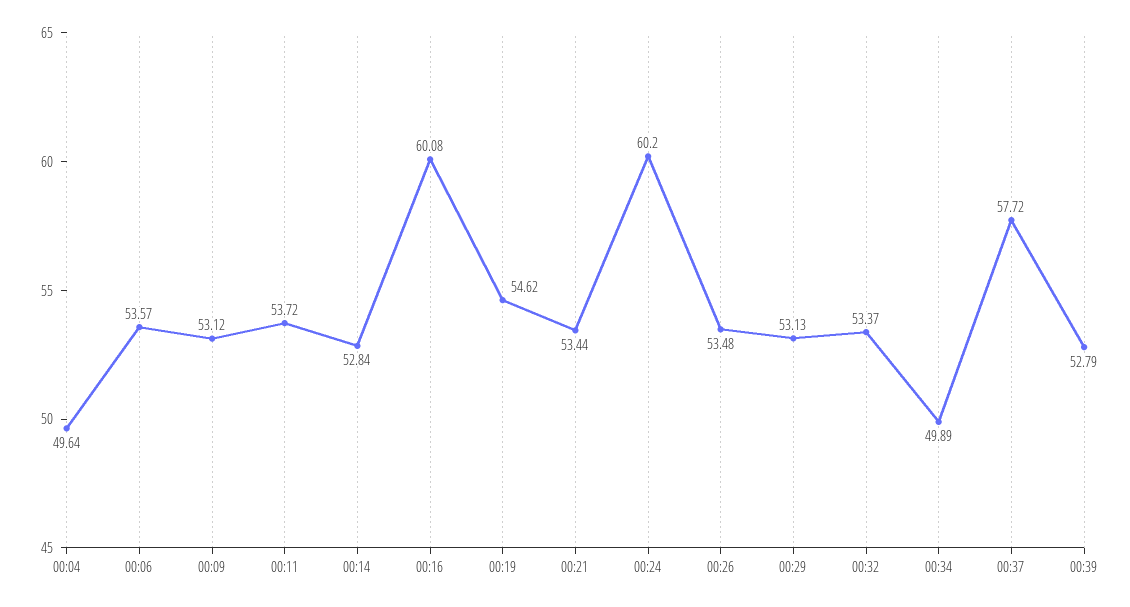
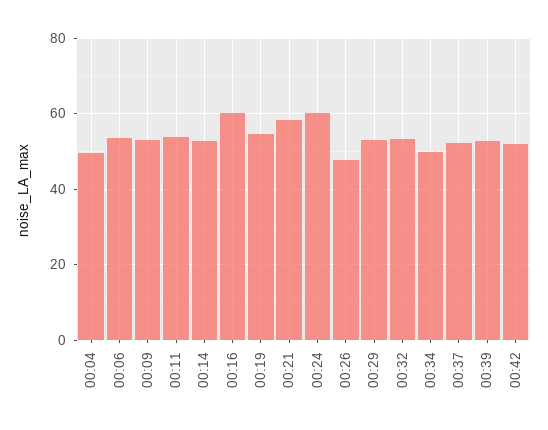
00:21: 53.44 -> 58
00:26: 53.48 -> 48
00:37: 57.72 -> 52
00:42: none -> 52

